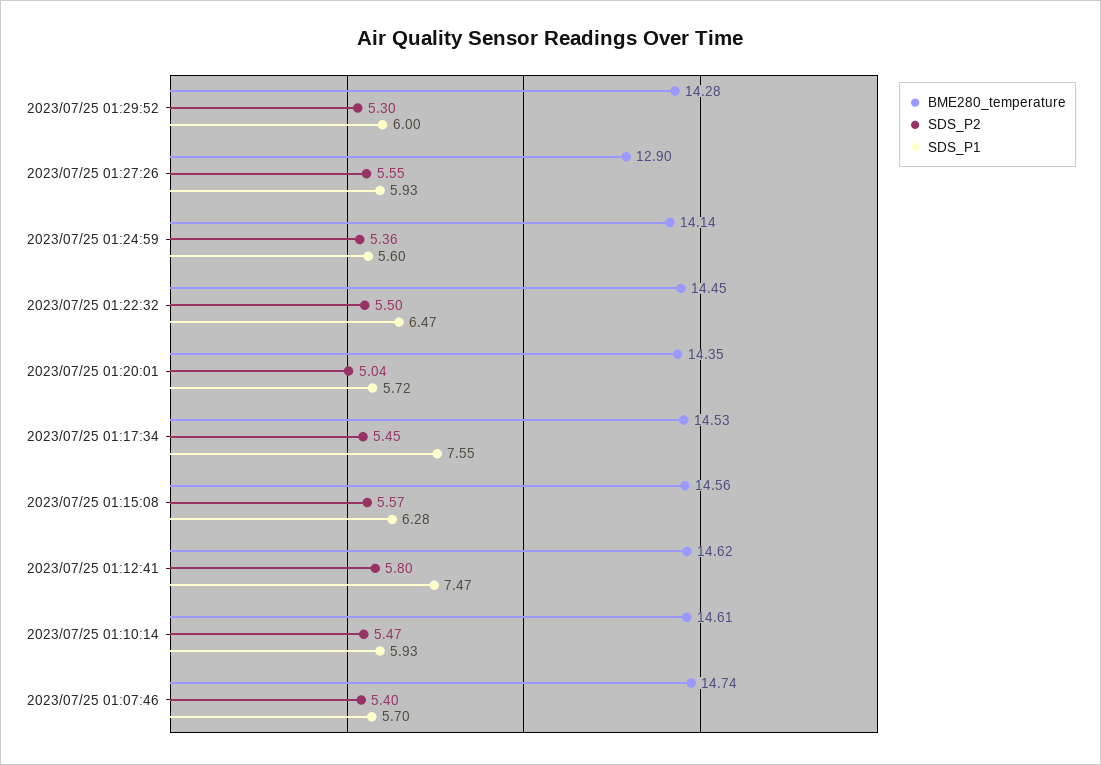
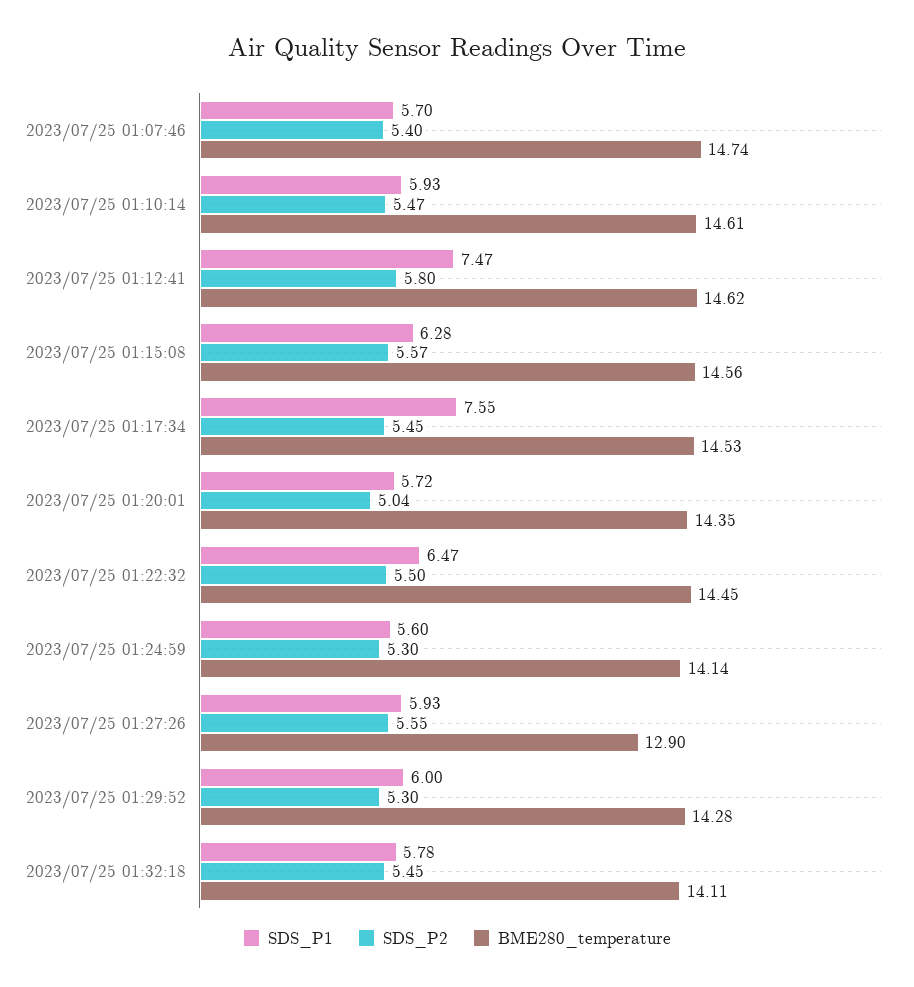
SDS_P2, 2023/07/25 01:24:59: 5.36 -> 5.3
SDS_P1, 2023/07/25 01:32:18: none -> 5.78
SDS_P2, 2023/07/25 01:32:18: none -> 5.45
BME280_temperature, 2023/07/25 01:32:18: none -> 14.11

